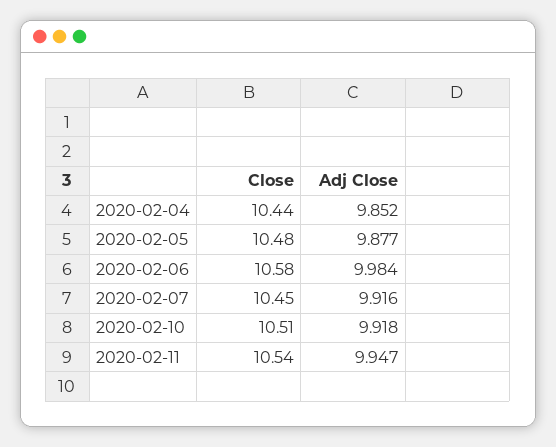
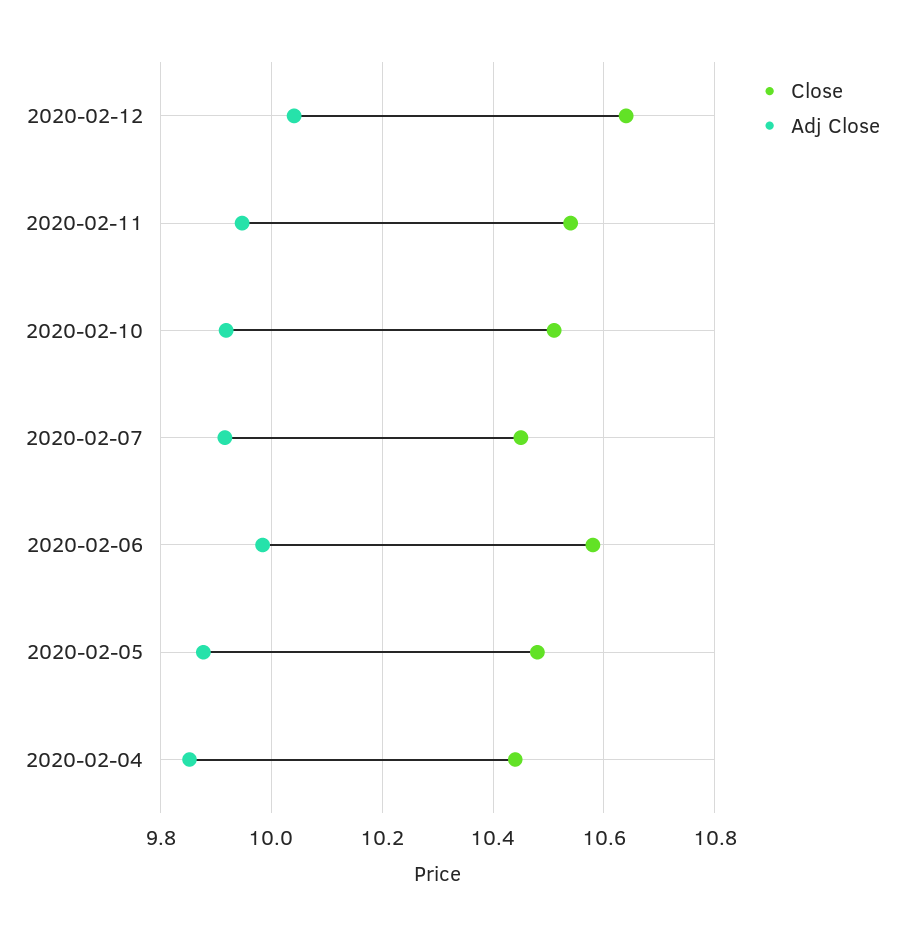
Close, 2020-02-12: none -> 10.64
Adj Close, 2020-02-12: none -> 10.04

